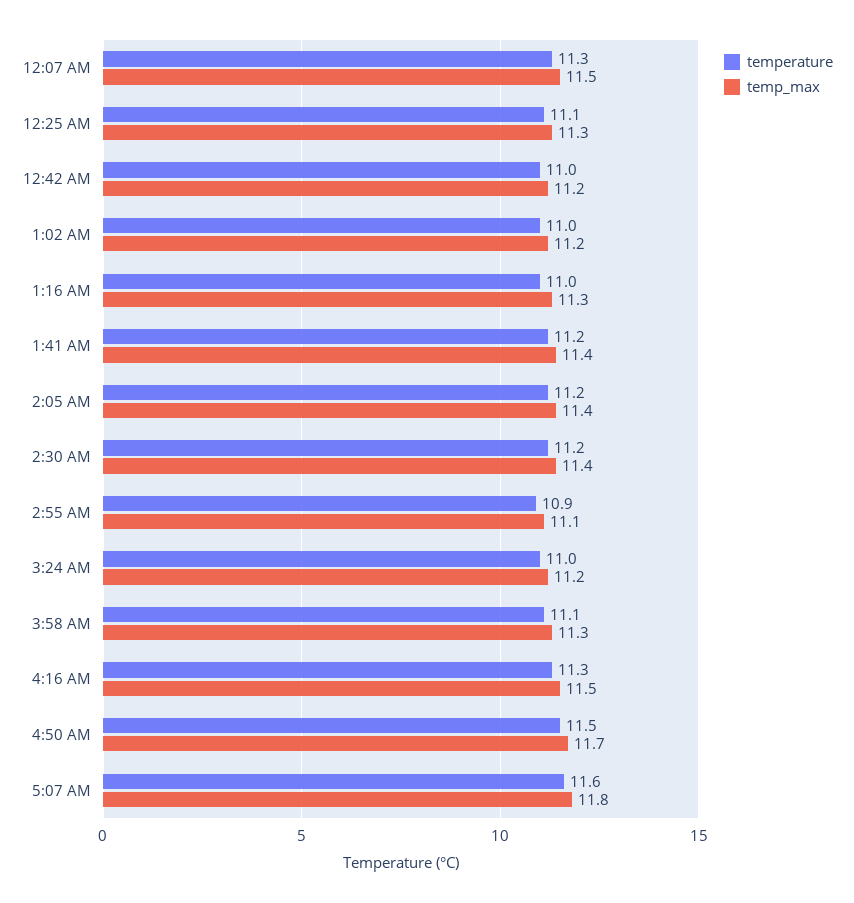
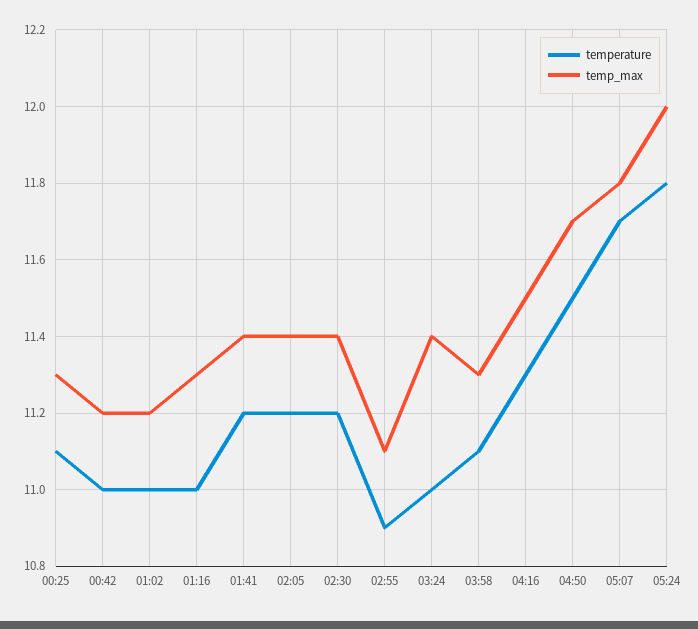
temperature, 12:07 AM: 11.3 -> none
temp_max, 12:07 AM: 11.5 -> none
temp_max, 3:24 AM: 11.2 -> 11.4
temperature, 5:07 AM: 11.6 -> 11.7
temperature, 05:24: none -> 11.8
temp_max, 05:24: none -> 12

